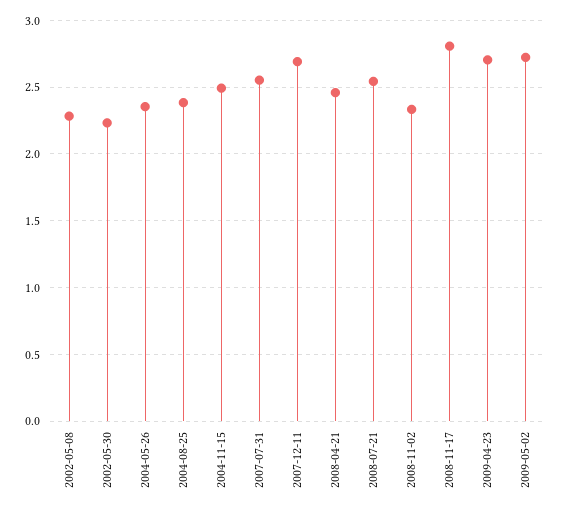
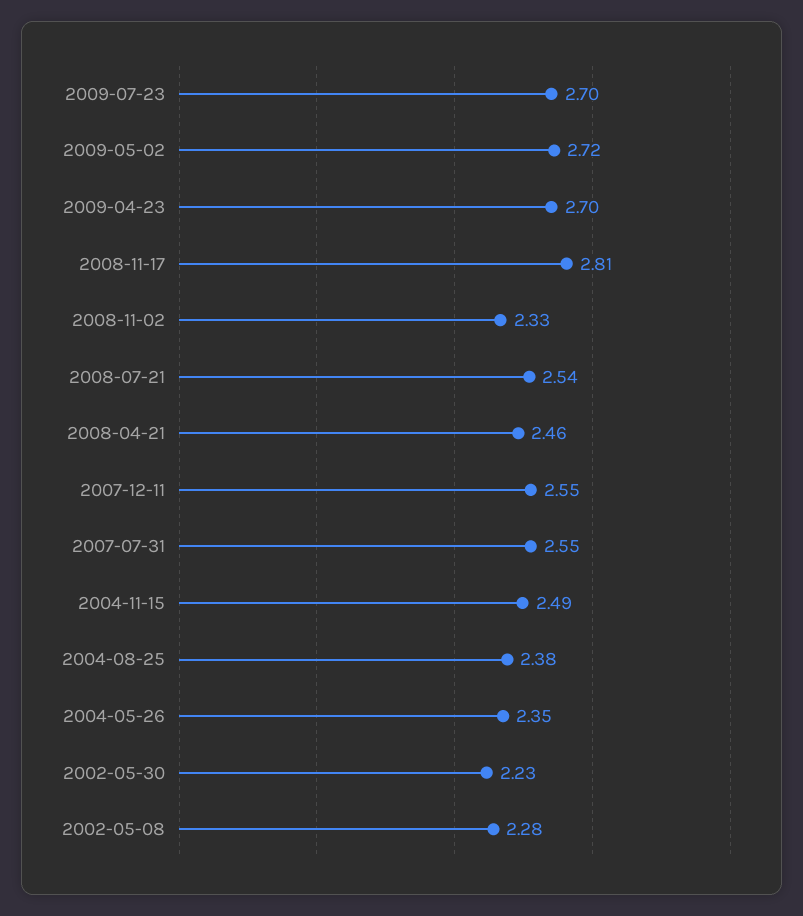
2007-12-11: 2.7 -> 2.55
2009-07-23: none -> 2.7

